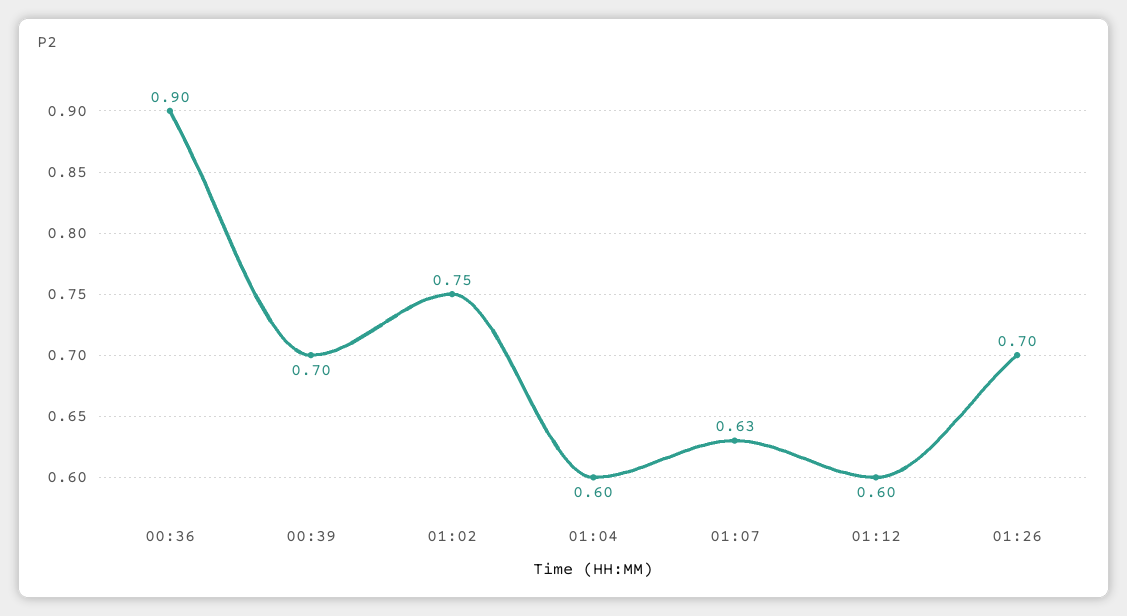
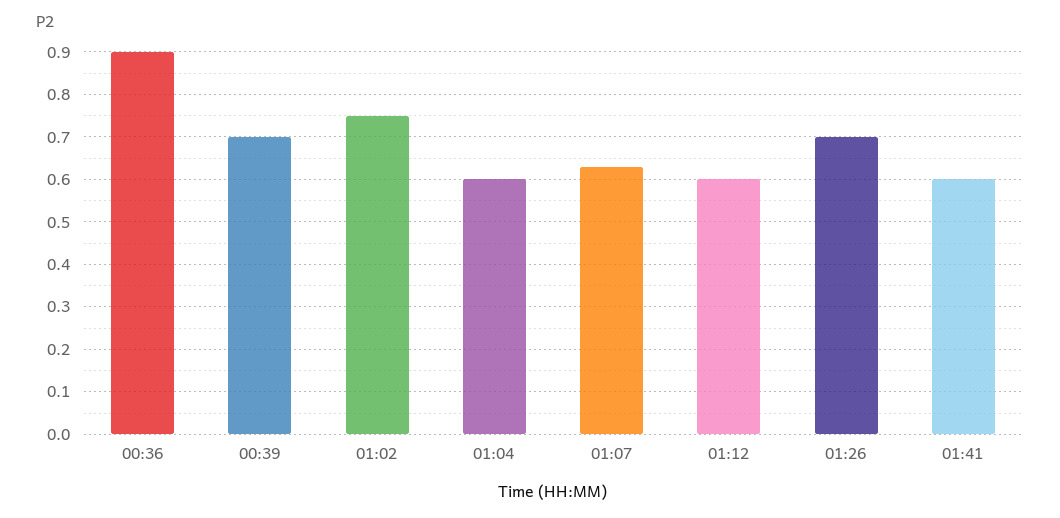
01:41: none -> 0.6

